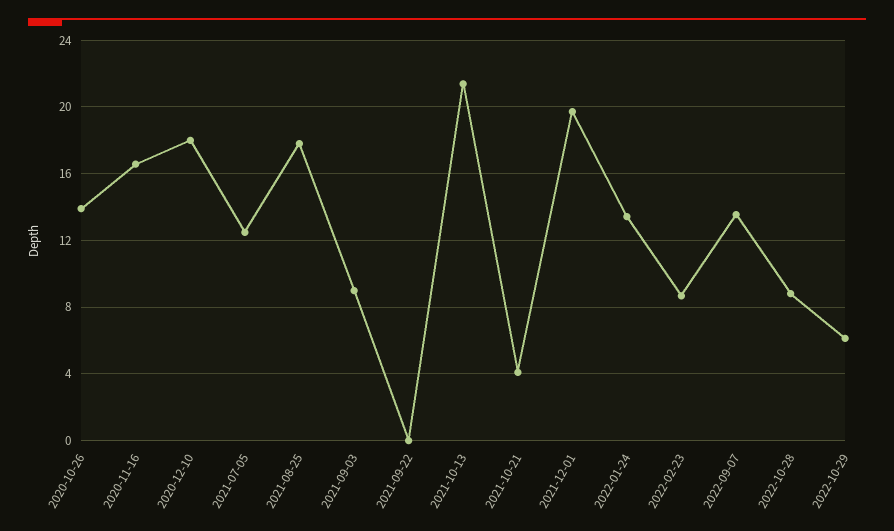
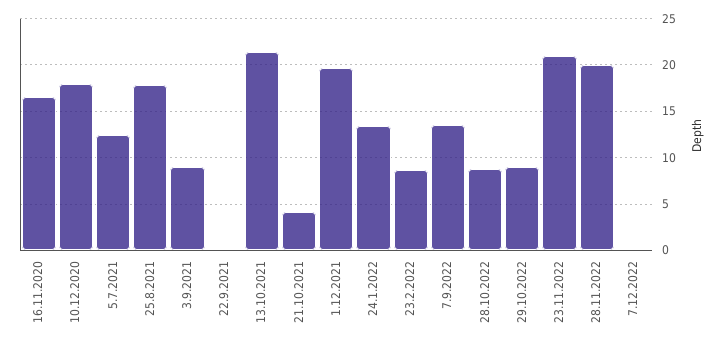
2020-10-26: 14 -> none
2022-10-29: 6 -> 9
23.11.2022: none -> 21
28.11.2022: none -> 20
7.12.2022: none -> 0

